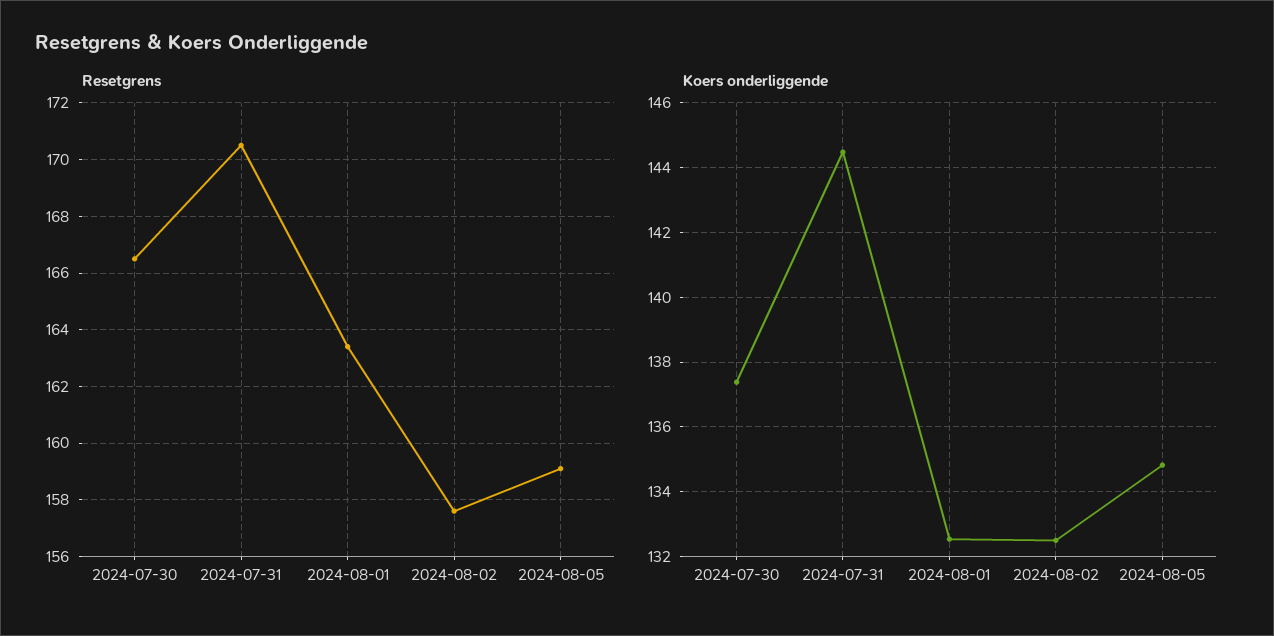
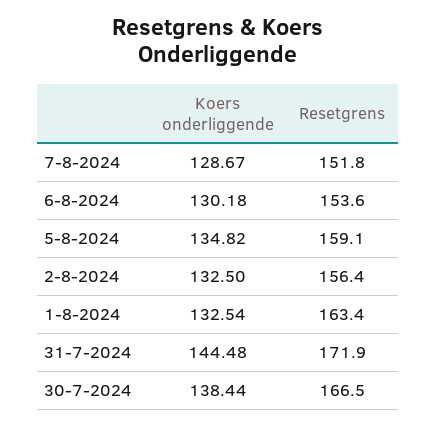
Resetgrens, 2024-07-31: 170.5 -> 171.9
Resetgrens, 2024-08-02: 157.5 -> 156.4
Koers onderliggende, 2024-07-30: 137.4 -> 138.44
Koers onderliggende, 7-8-2024: none -> 128.67
Resetgrens, 7-8-2024: none -> 151.8
Koers onderliggende, 6-8-2024: none -> 130.18
Resetgrens, 6-8-2024: none -> 153.6

